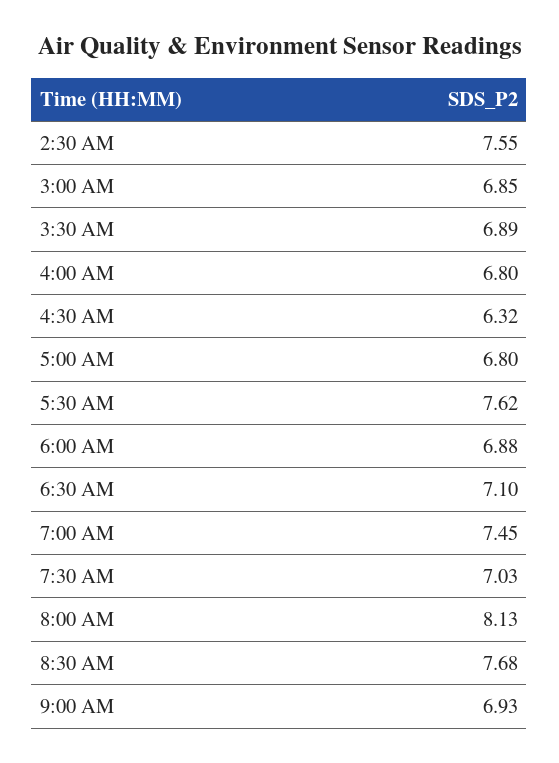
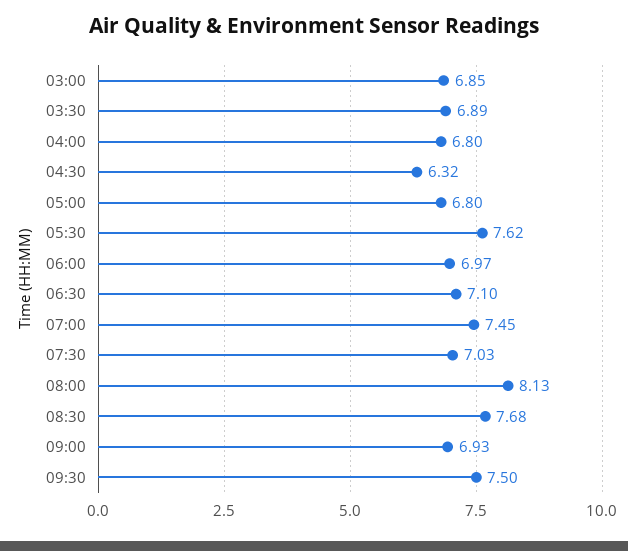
2:30 AM: 7.55 -> none
6:00 AM: 6.88 -> 6.97
09:30: none -> 7.5

